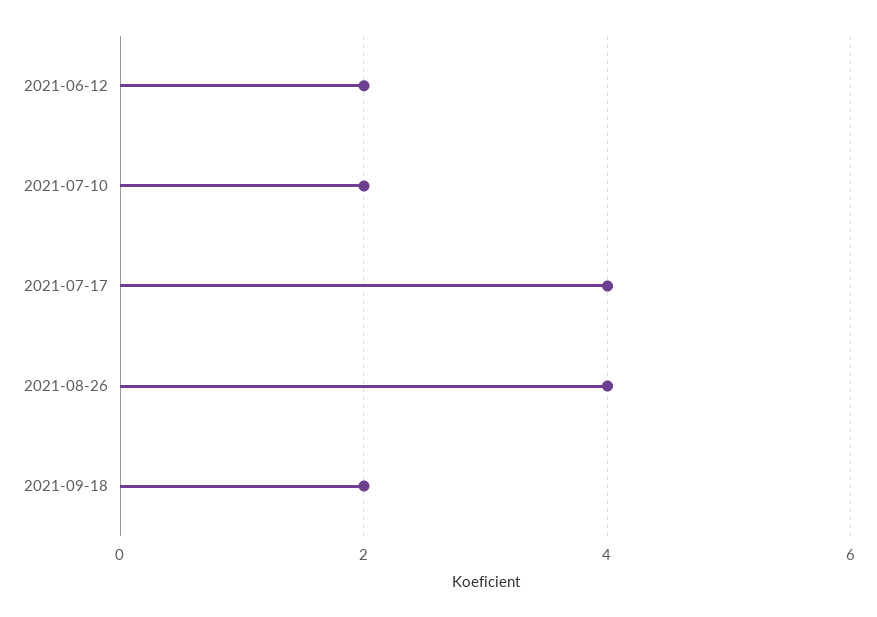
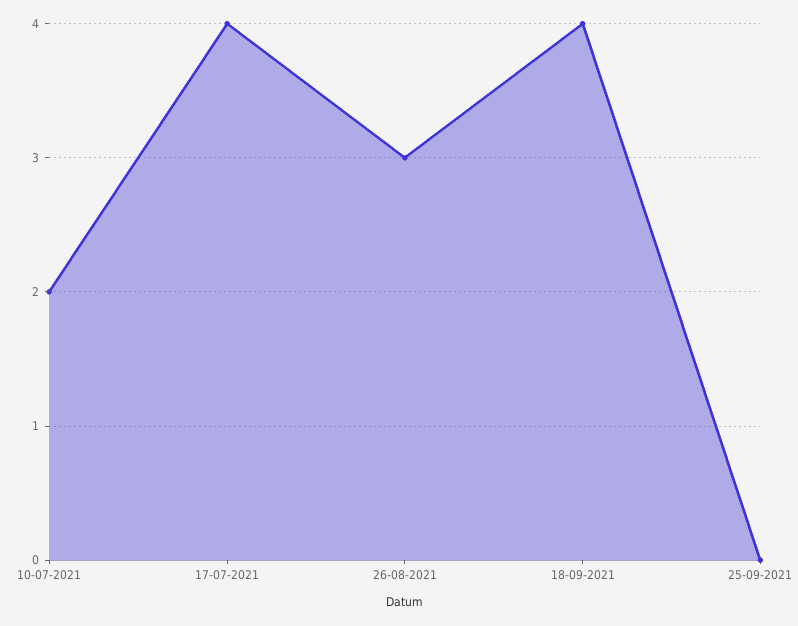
2021-06-12: 2 -> none
2021-08-26: 4 -> 3
2021-09-18: 2 -> 4
25-09-2021: none -> 0

